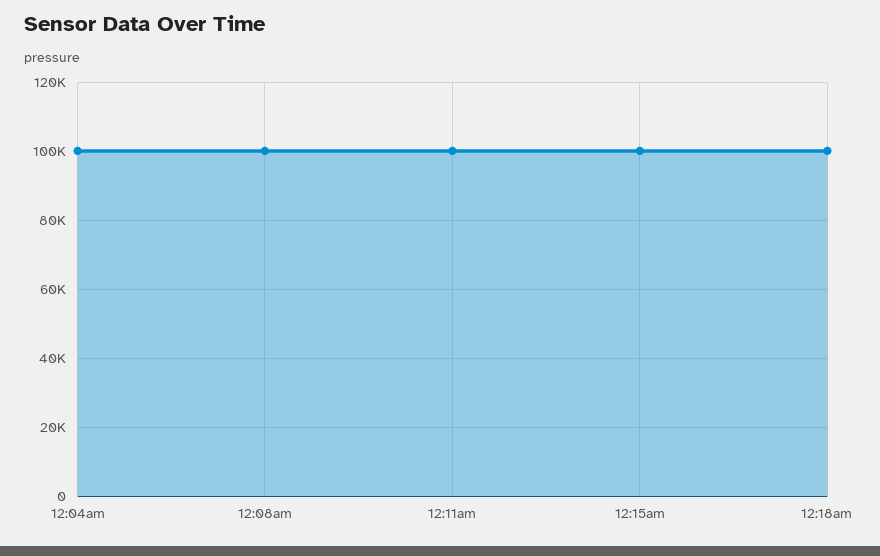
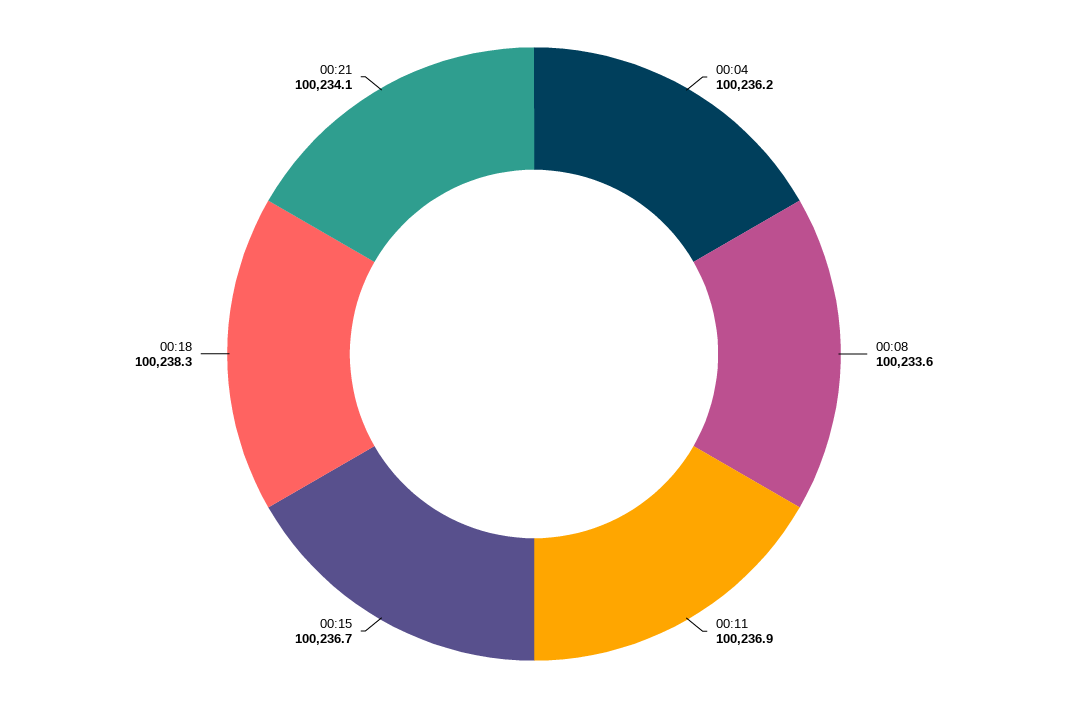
00:21: none -> 100234.1

